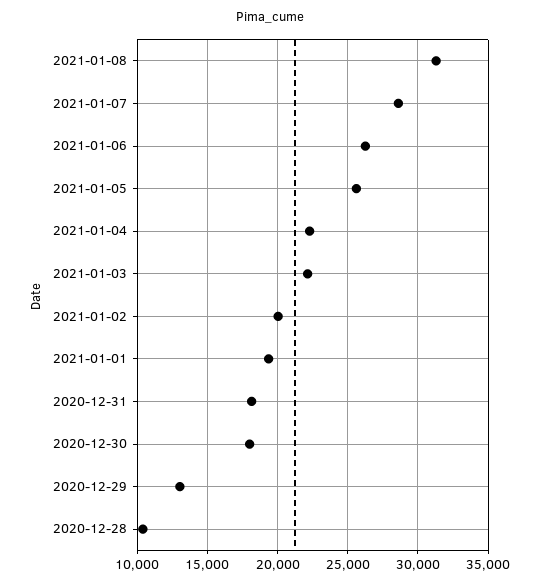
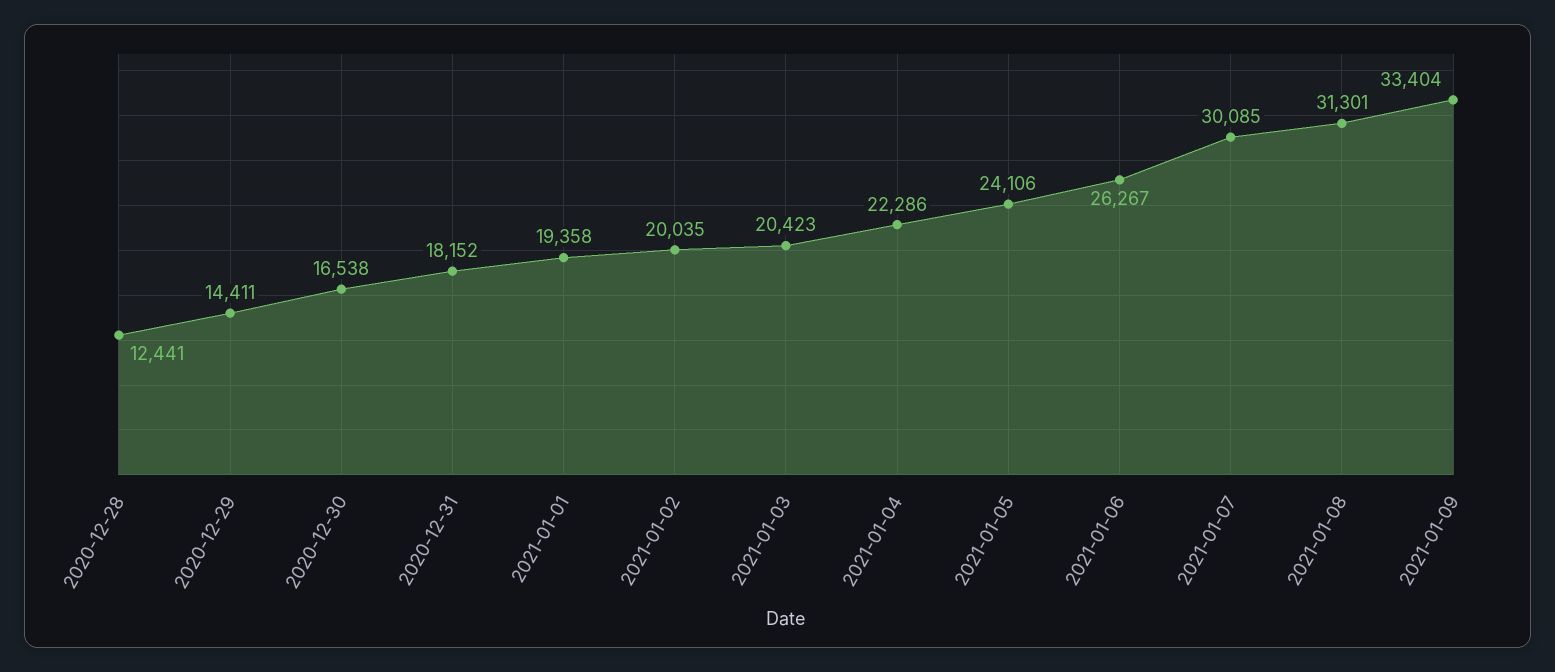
2021-01-07: 28500 -> 30085
2021-01-05: 25500 -> 24106
2021-01-03: 22000 -> 20423
2020-12-30: 18000 -> 16538
2020-12-29: 13000 -> 14411
2020-12-28: 10500 -> 12441
2021-01-09: none -> 33404

